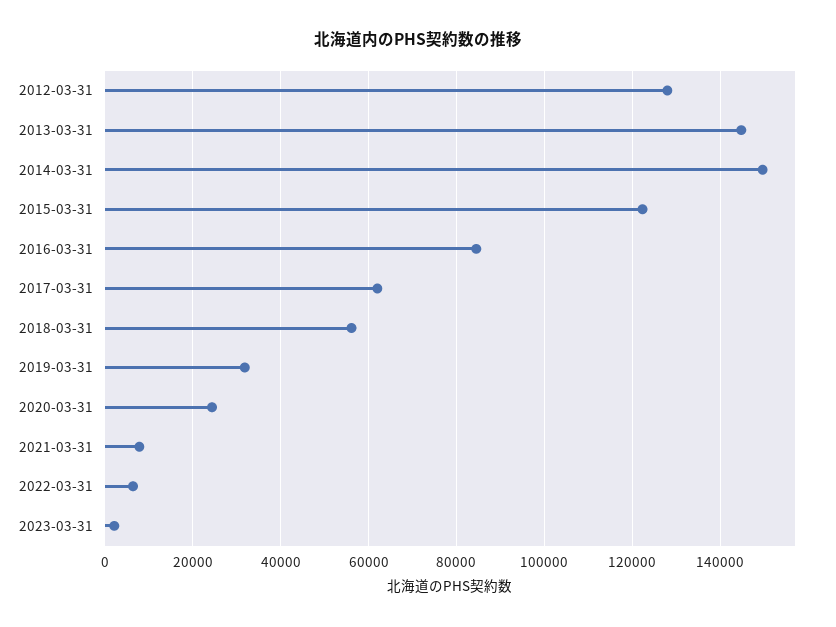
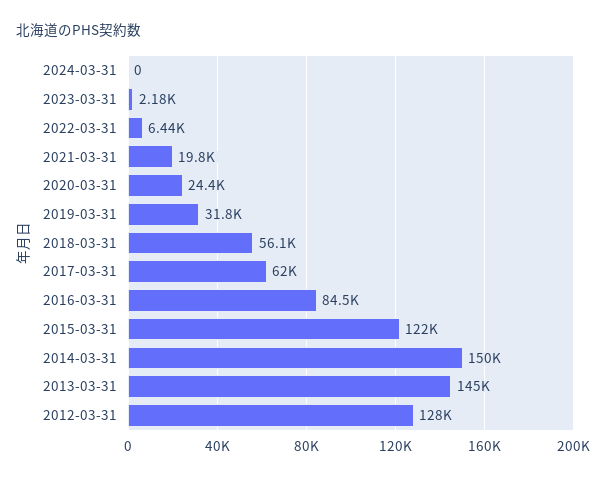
2021-03-31: 8000 -> 19800
2024-03-31: none -> 0

